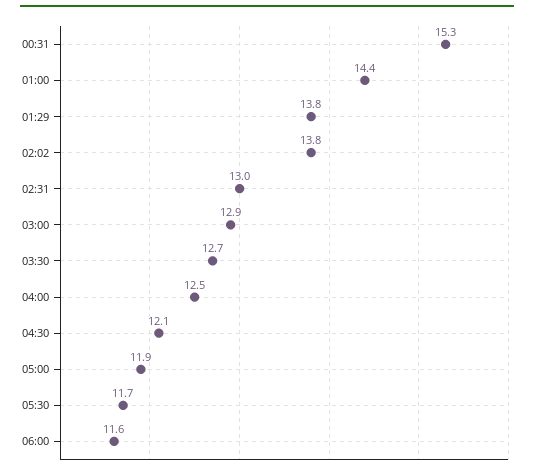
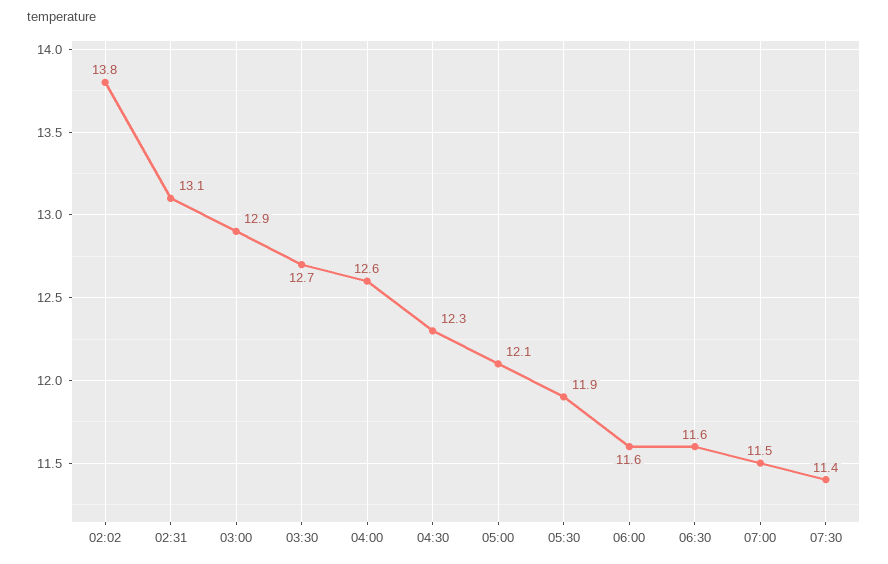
00:31: 15.3 -> none
01:00: 14.4 -> none
01:29: 13.8 -> none
02:31: 13 -> 13.1
04:00: 12.5 -> 12.6
04:30: 12.1 -> 12.3
05:00: 11.9 -> 12.1
05:30: 11.7 -> 11.9
06:30: none -> 11.6
07:00: none -> 11.5
07:30: none -> 11.4

